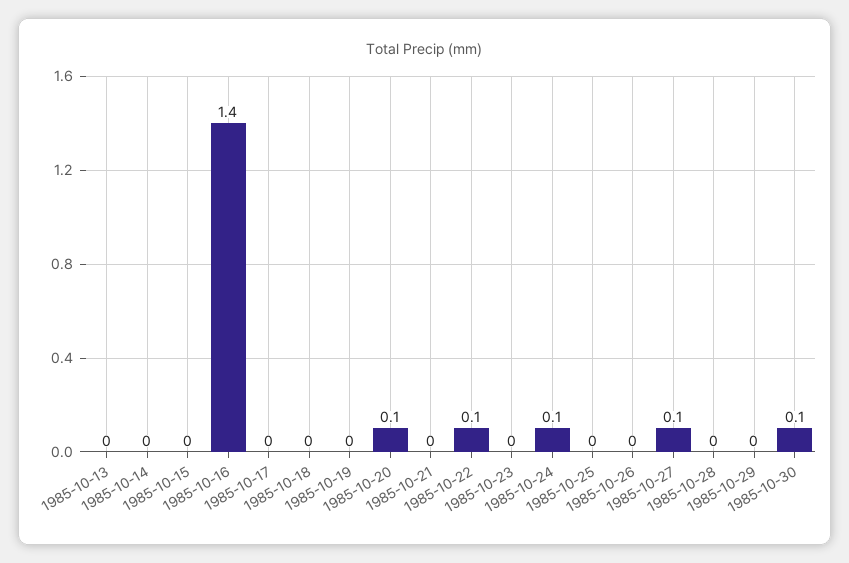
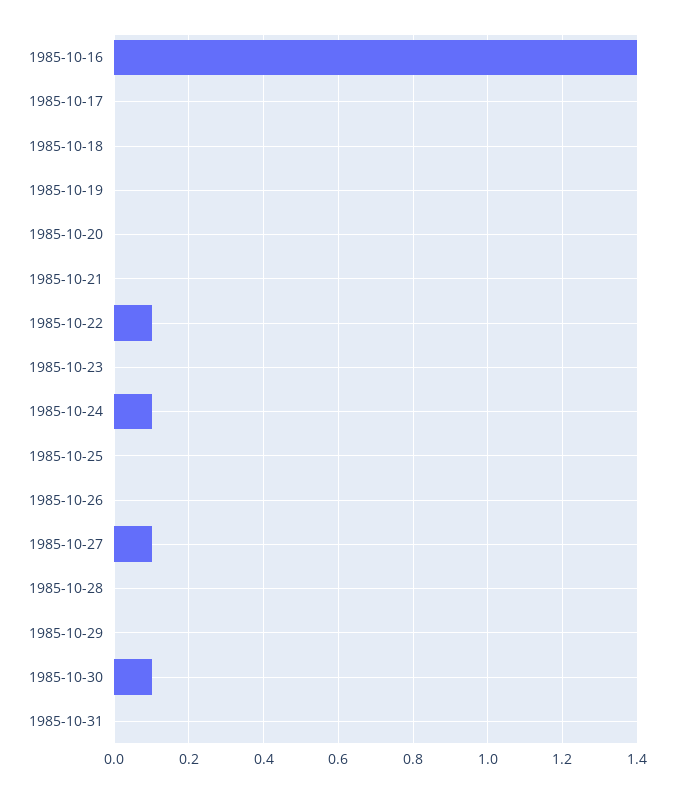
1985-10-13: 0 -> none
1985-10-14: 0 -> none
1985-10-15: 0 -> none
1985-10-20: 0.1 -> 0
1985-10-31: none -> 0

